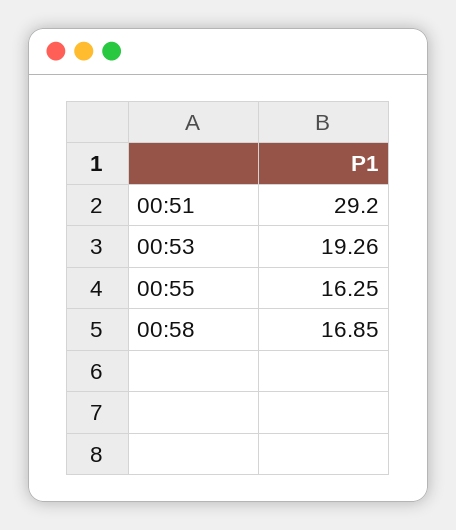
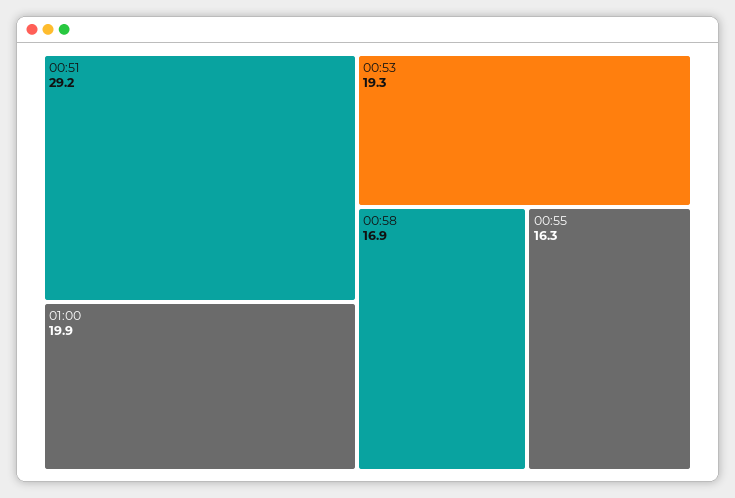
01:00: none -> 19.9

